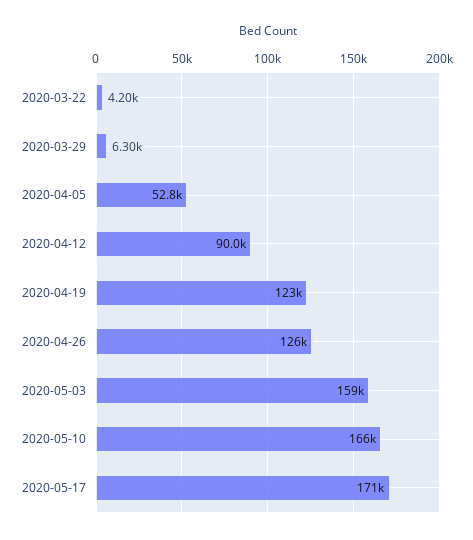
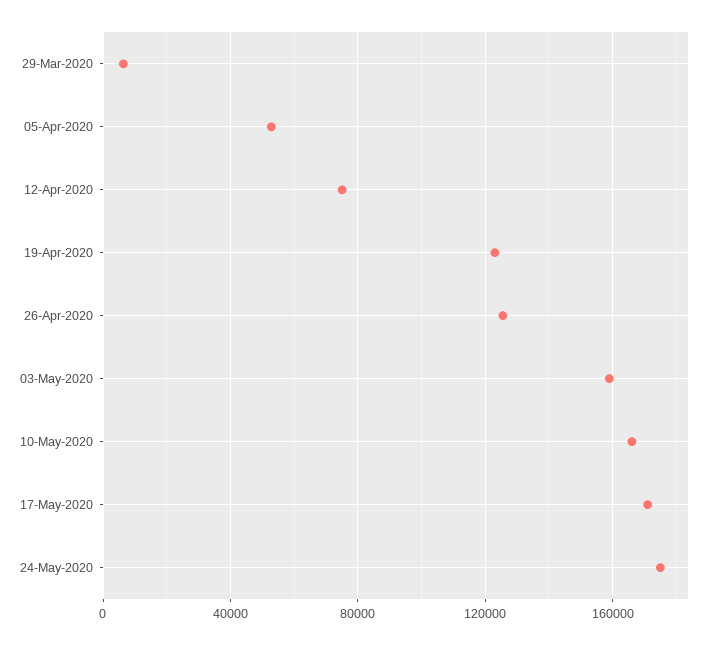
2020-03-22: 4200 -> none
2020-04-12: 90000 -> 75000
24-May-2020: none -> 175000

